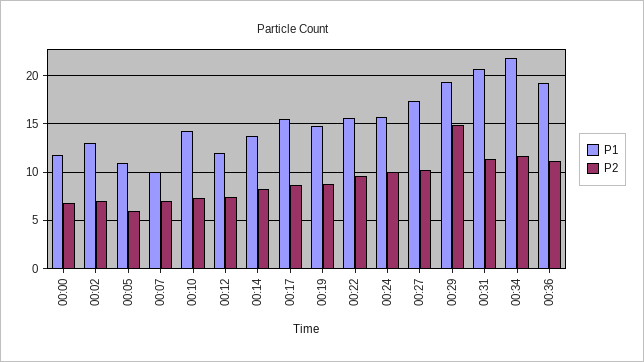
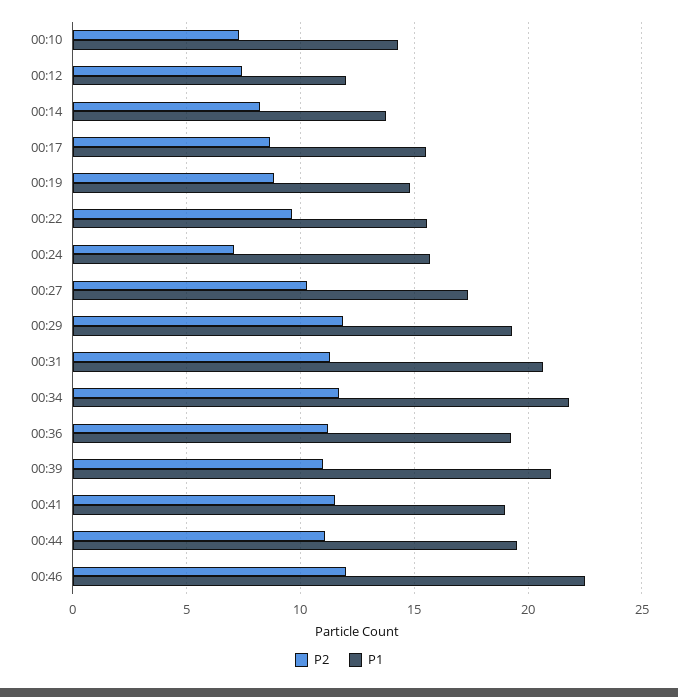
P1, 00:00: 12 -> none
P2, 00:00: 7 -> none
P1, 00:02: 13 -> none
P2, 00:02: 7 -> none
P1, 00:05: 11 -> none
P2, 00:05: 6 -> none
P1, 00:07: 10 -> none
P2, 00:07: 7 -> none
P2, 00:24: 10 -> 7
P2, 00:29: 15 -> 12
P2, 00:39: none -> 11
P1, 00:39: none -> 21
P2, 00:41: none -> 11.5
P1, 00:41: none -> 19
P2, 00:44: none -> 11
P1, 00:44: none -> 19.5
P2, 00:46: none -> 12
P1, 00:46: none -> 22.5

